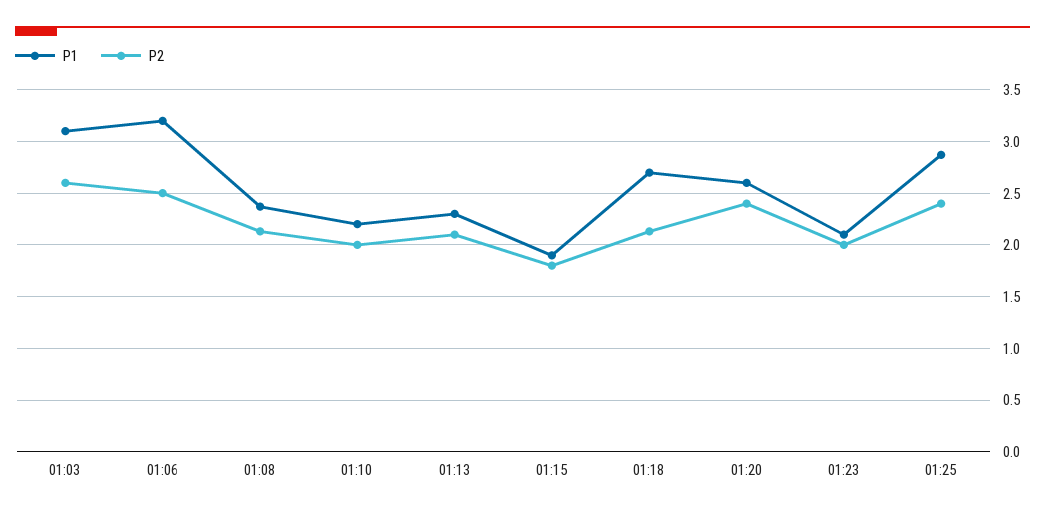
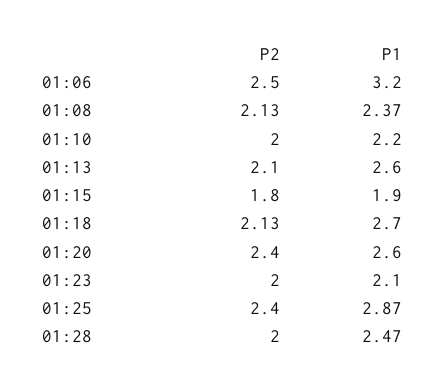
P1, 01:03: 3.1 -> none
P2, 01:03: 2.6 -> none
P1, 01:13: 2.3 -> 2.6
P2, 01:28: none -> 2
P1, 01:28: none -> 2.47

